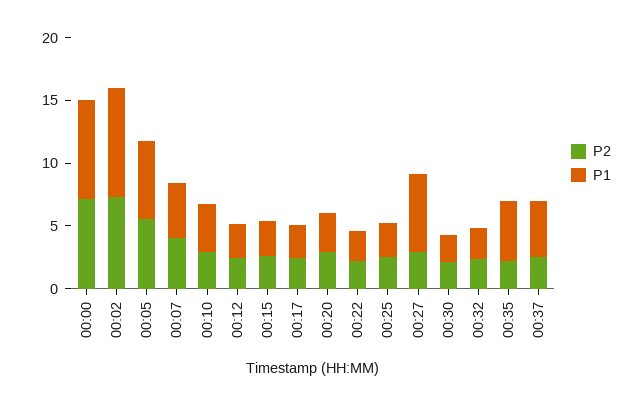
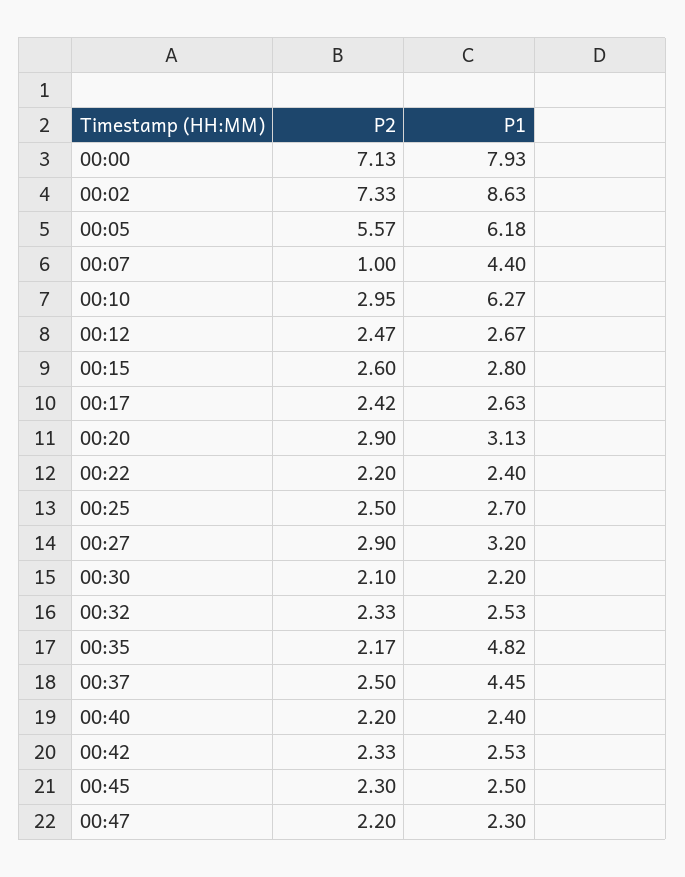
P2, 00:07: 4 -> 1
P1, 00:10: 4 -> 6.27
P1, 00:27: 6 -> 3.2
P2, 00:40: none -> 2.2
P1, 00:40: none -> 2.4
P2, 00:42: none -> 2.33
P1, 00:42: none -> 2.53
P2, 00:45: none -> 2.3
P1, 00:45: none -> 2.5
P2, 00:47: none -> 2.2
P1, 00:47: none -> 2.3

